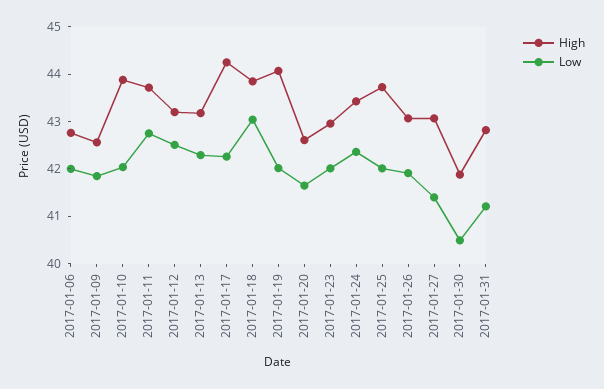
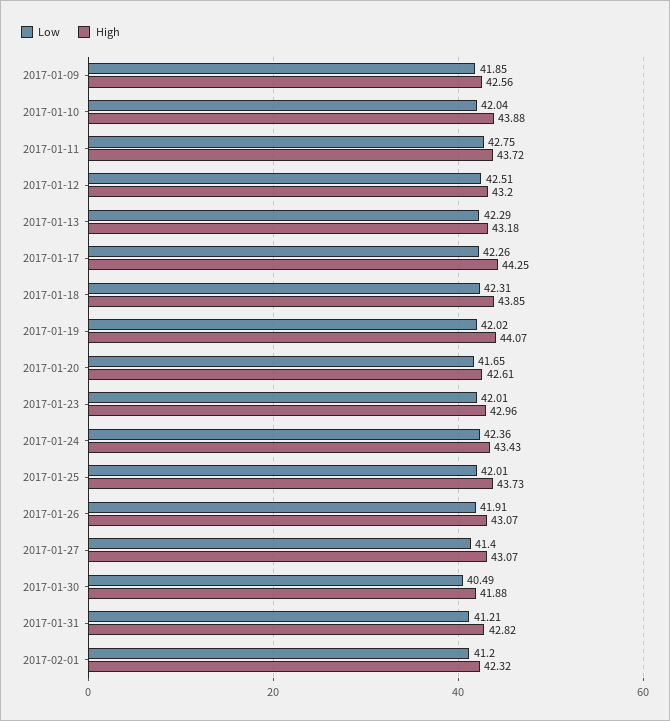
High, 2017-01-06: 42.8 -> none
Low, 2017-01-06: 42 -> none
Low, 2017-01-18: 43 -> 42.31
Low, 2017-02-01: none -> 41.2
High, 2017-02-01: none -> 42.32

